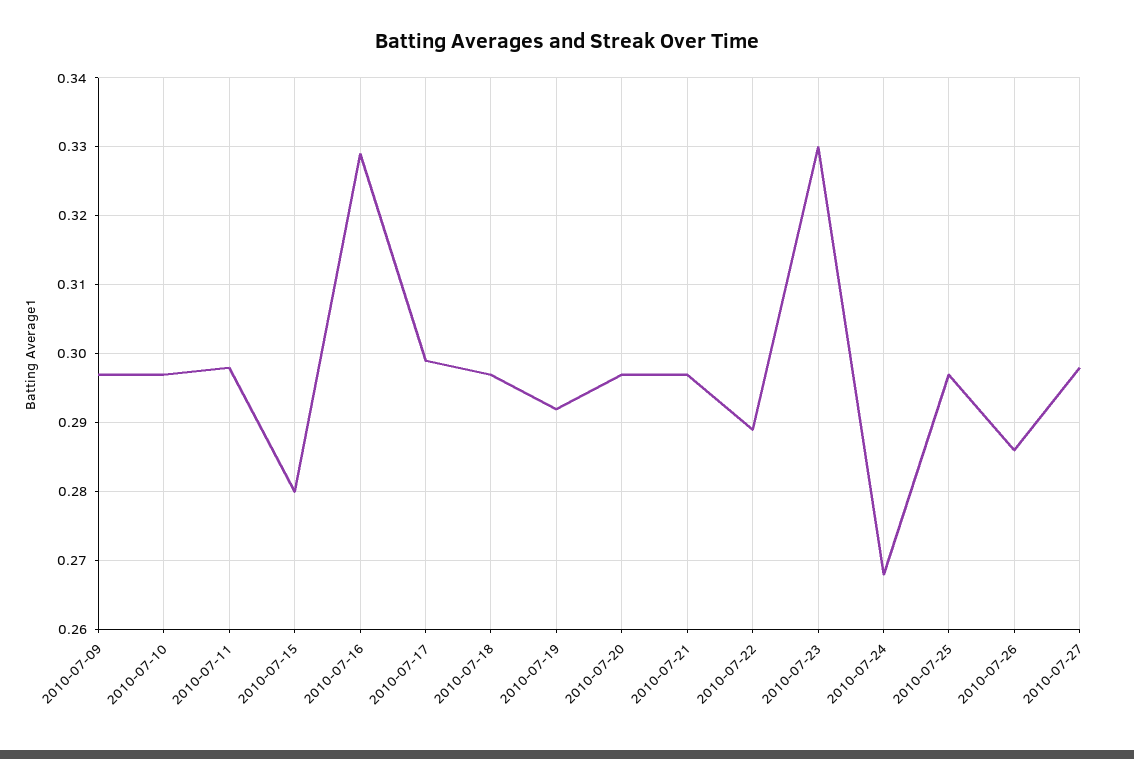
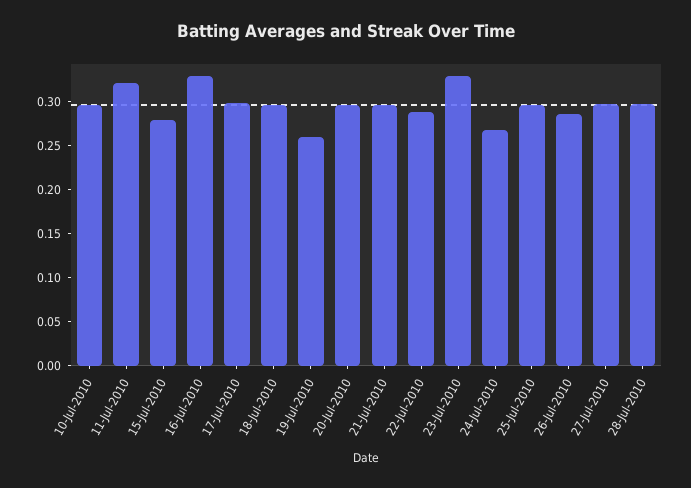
2010-07-09: 0.297 -> none
2010-07-11: 0.298 -> 0.32
2010-07-19: 0.292 -> 0.26
28-Jul-2010: none -> 0.3

